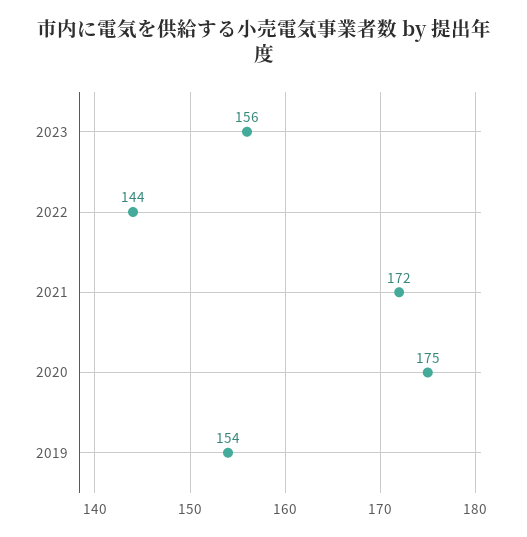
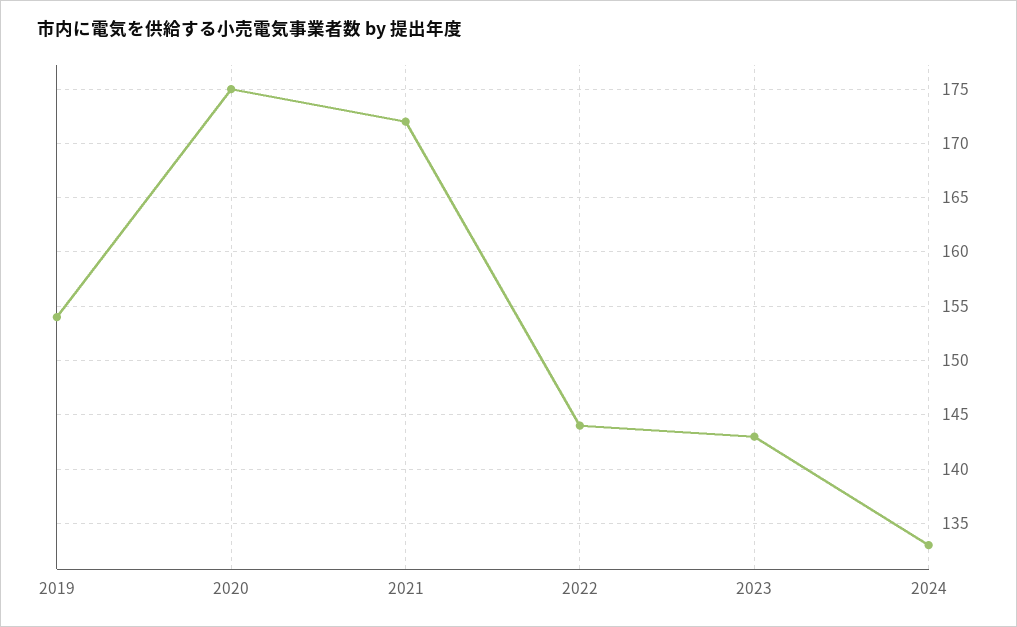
2023: 156 -> 143
2024: none -> 133

